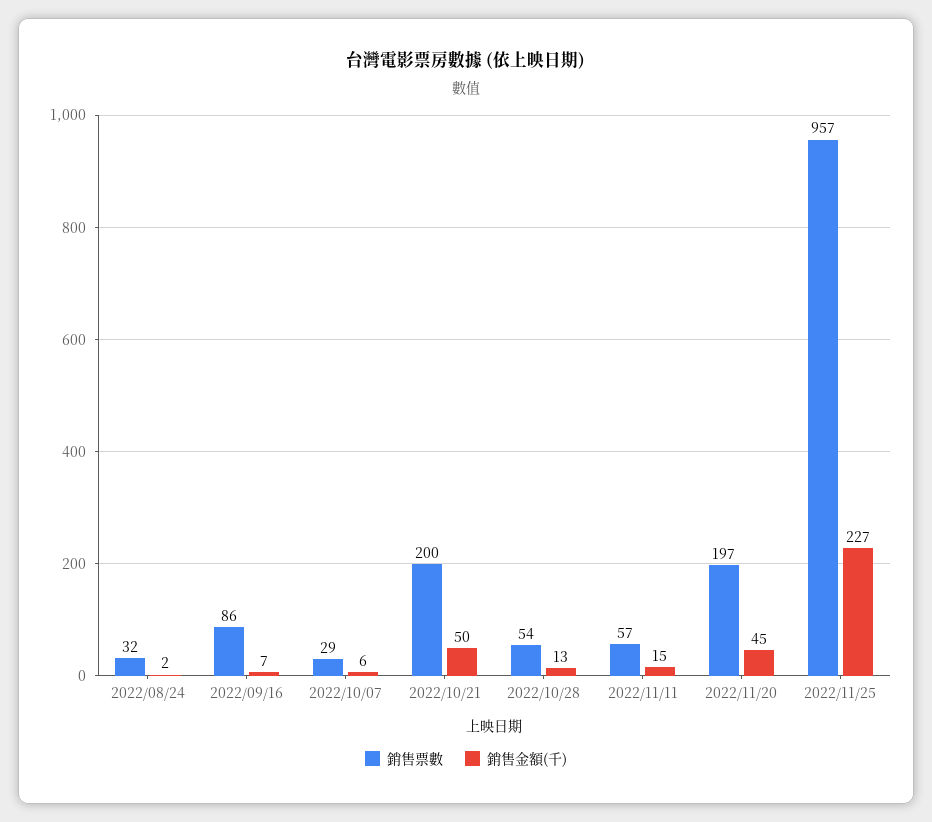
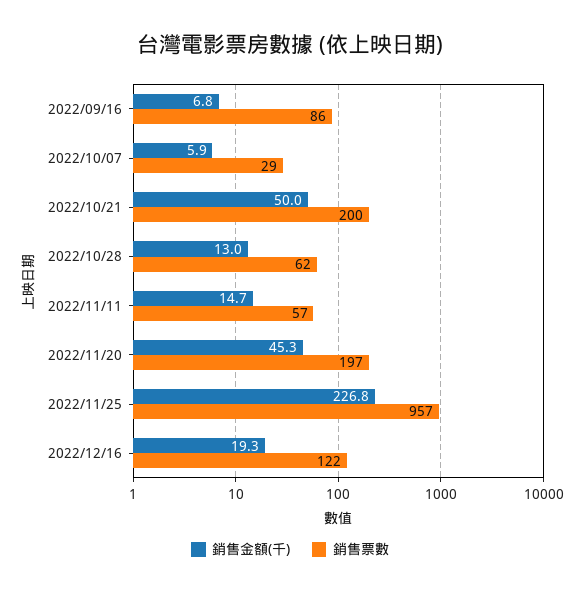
銷售票數, 2022/08/24: 32 -> none
銷售金額(千), 2022/08/24: 2 -> none
銷售票數, 2022/10/28: 54 -> 62
銷售金額(千), 2022/12/16: none -> 19.3
銷售票數, 2022/12/16: none -> 122

